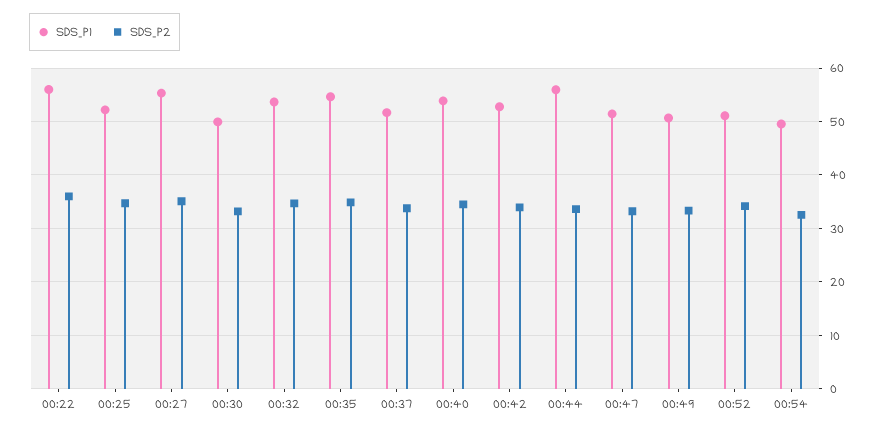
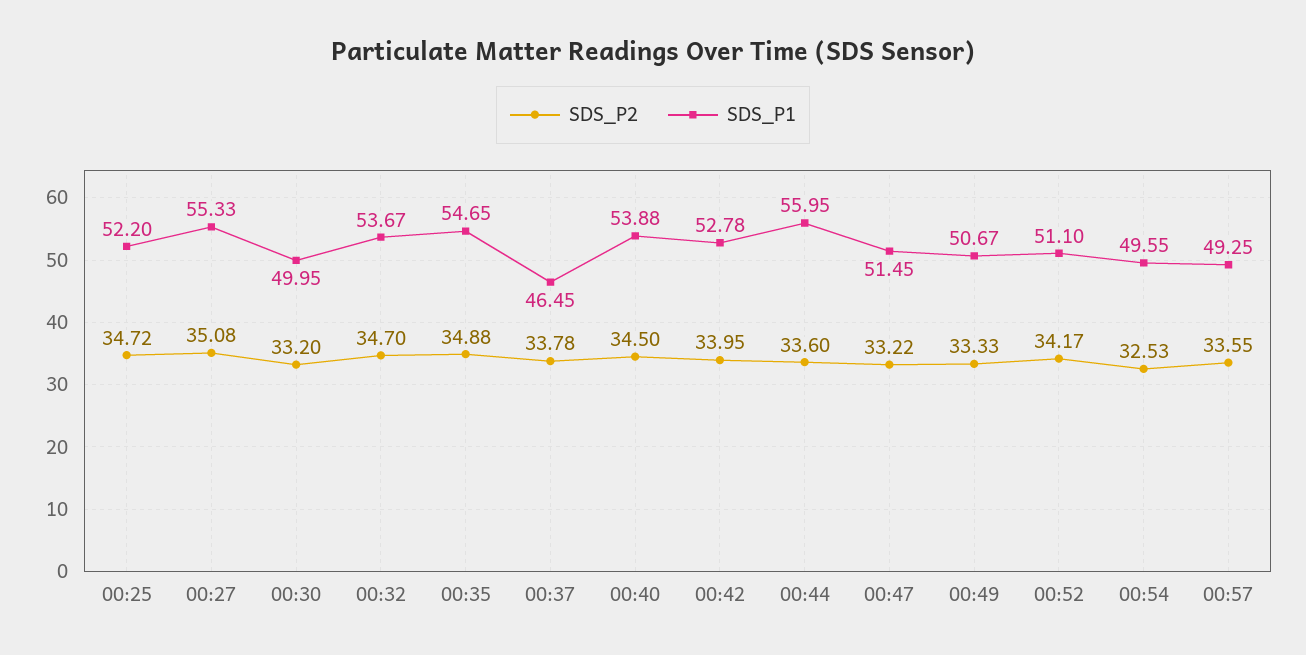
SDS_P1, 00:22: 56 -> none
SDS_P2, 00:22: 36 -> none
SDS_P1, 00:37: 52 -> 46.45
SDS_P2, 00:57: none -> 33.55
SDS_P1, 00:57: none -> 49.25

